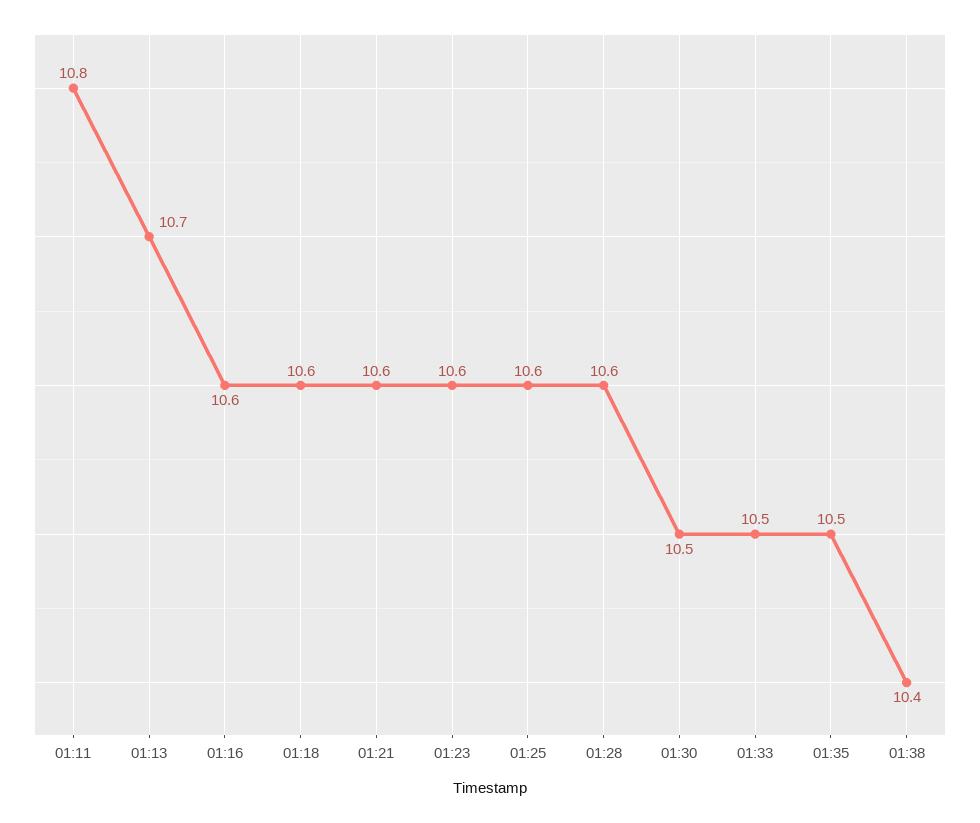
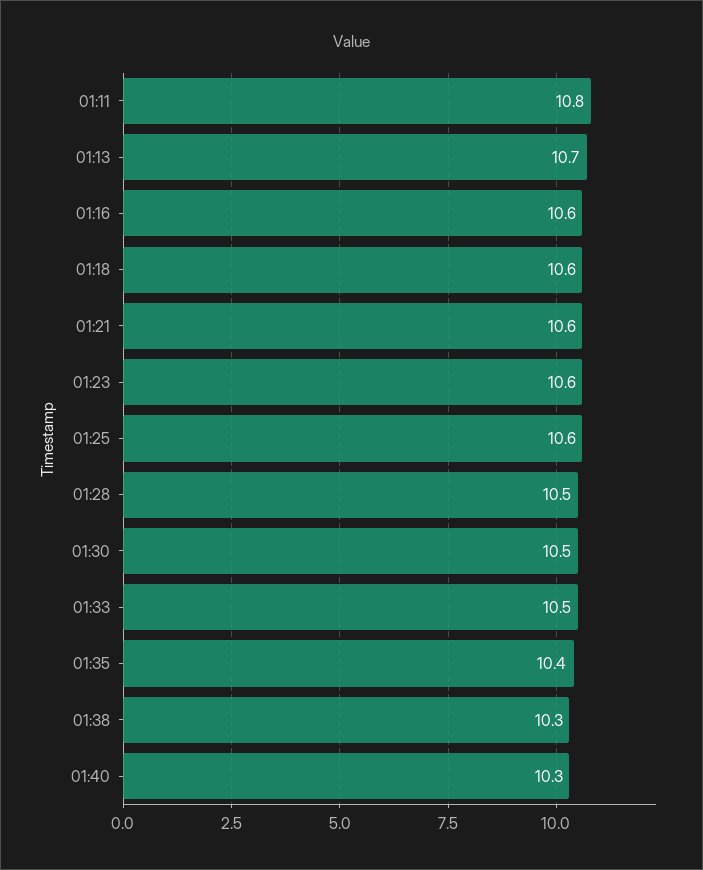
01:28: 10.6 -> 10.5
01:35: 10.5 -> 10.4
01:38: 10.4 -> 10.3
01:40: none -> 10.3

